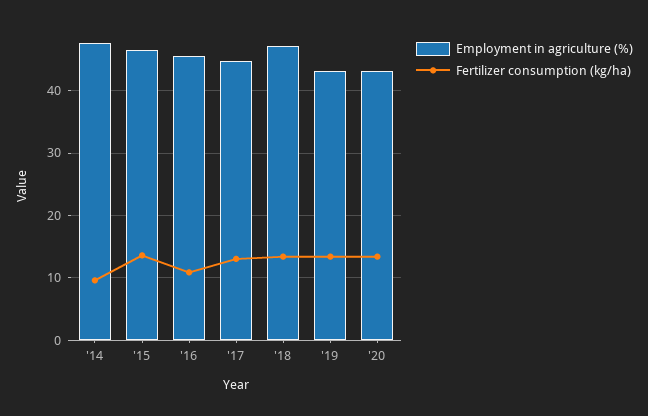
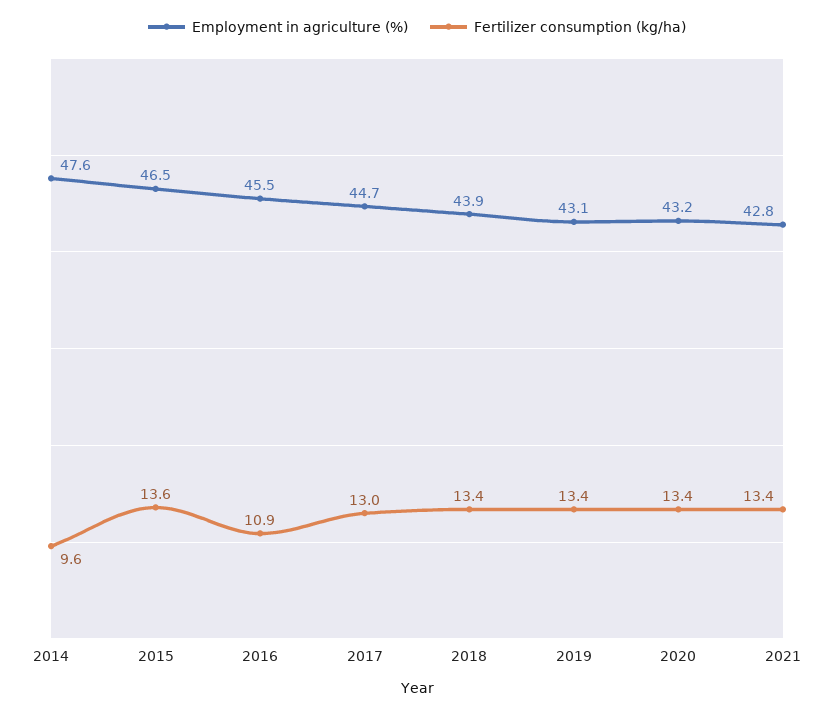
Employment in agriculture (%), '18: 47 -> 43.9
Employment in agriculture (%), 2021: none -> 42.8
Fertilizer consumption (kg/ha), 2021: none -> 13.4

